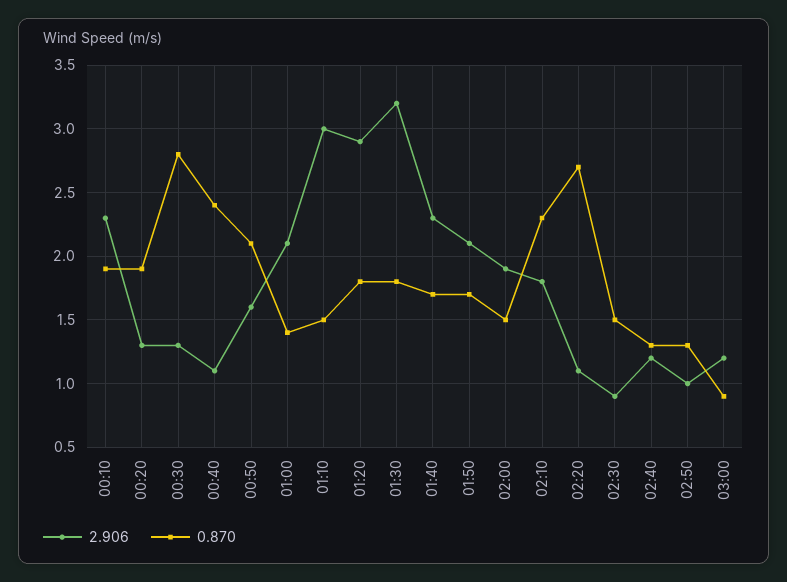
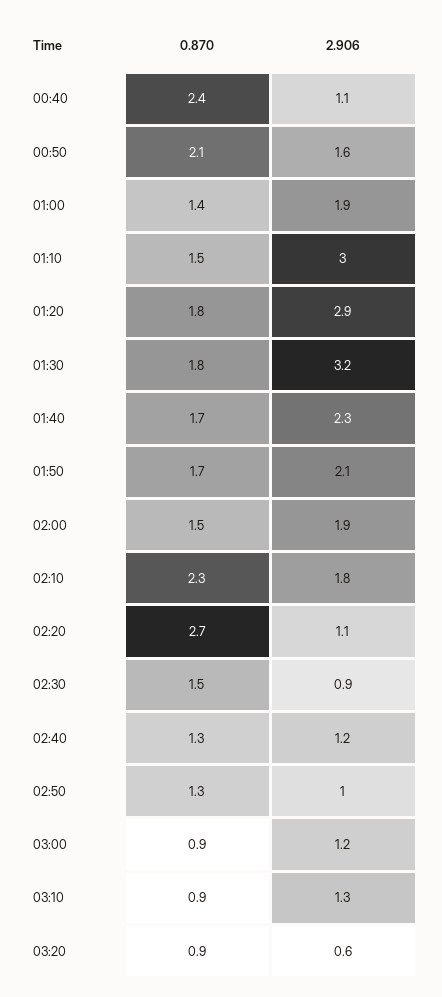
2.906, 00:10: 2.3 -> none
0.870, 00:10: 1.9 -> none
2.906, 00:20: 1.3 -> none
0.870, 00:20: 1.9 -> none
2.906, 00:30: 1.3 -> none
0.870, 00:30: 2.8 -> none
2.906, 01:00: 2.1 -> 1.9
0.870, 03:10: none -> 0.9
2.906, 03:10: none -> 1.3
0.870, 03:20: none -> 0.9
2.906, 03:20: none -> 0.6

